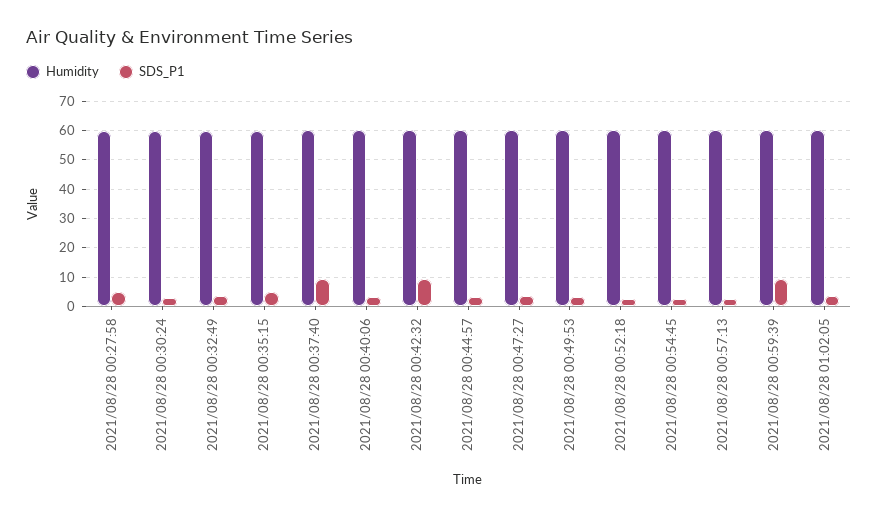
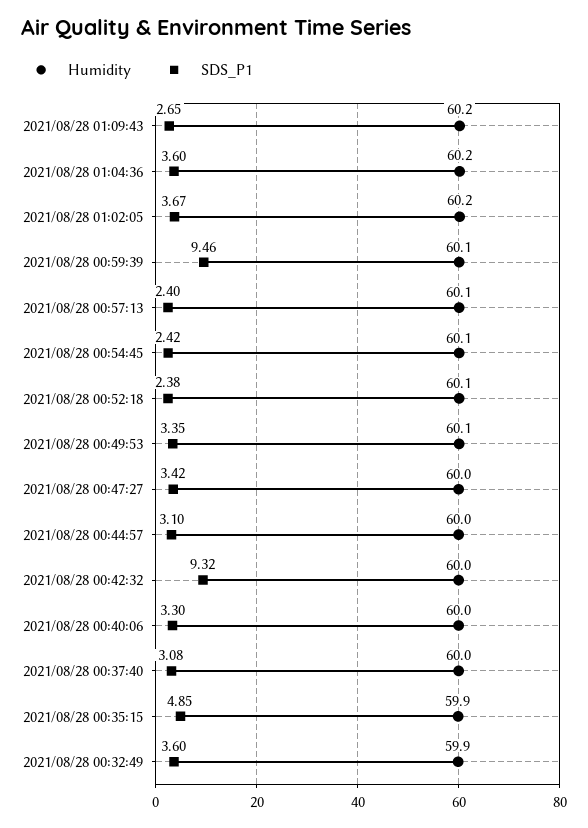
Humidity, 2021/08/28 00:27:58: 60 -> none
SDS_P1, 2021/08/28 00:27:58: 5 -> none
Humidity, 2021/08/28 00:30:24: 60 -> none
SDS_P1, 2021/08/28 00:30:24: 2.5 -> none
SDS_P1, 2021/08/28 00:37:40: 10 -> 3.08
Humidity, 2021/08/28 01:09:43: none -> 60.2
SDS_P1, 2021/08/28 01:09:43: none -> 2.65
Humidity, 2021/08/28 01:04:36: none -> 60.2
SDS_P1, 2021/08/28 01:04:36: none -> 3.6

